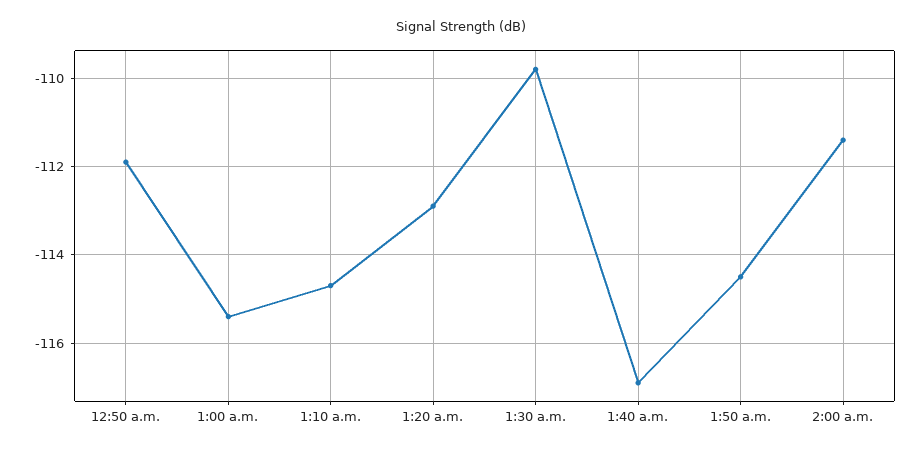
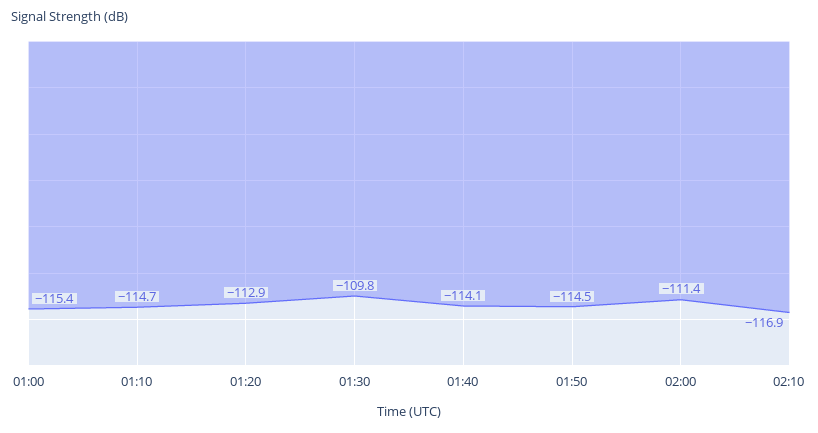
12:50 a.m.: -112 -> none
1:40 a.m.: -117 -> -114.1
02:10: none -> -116.9

